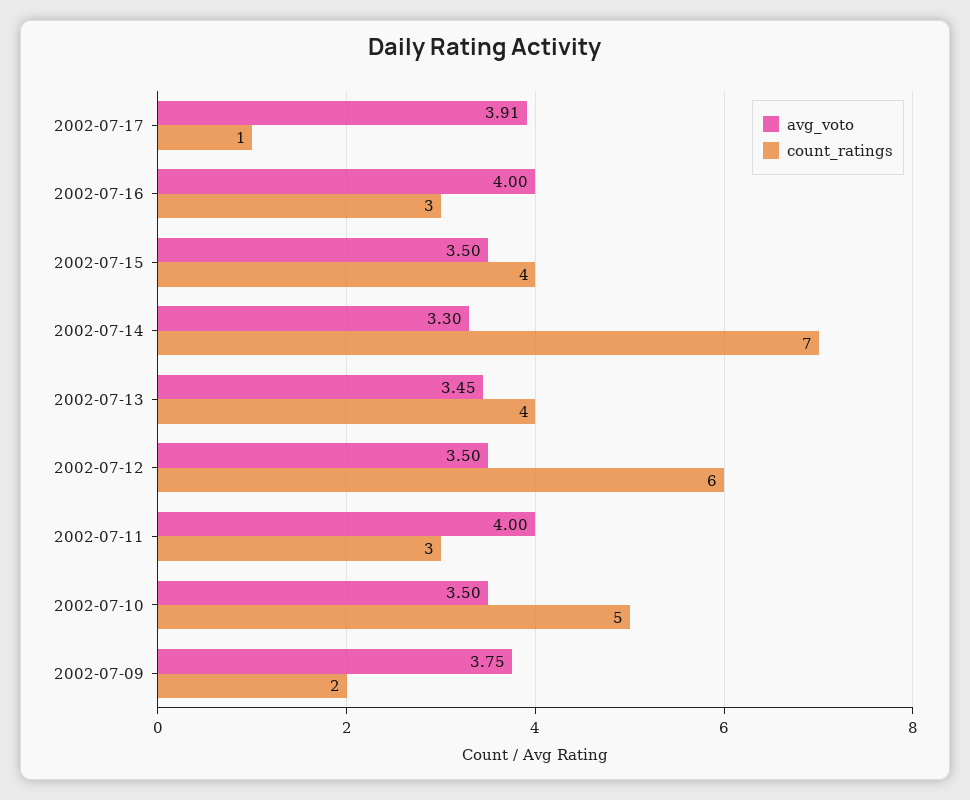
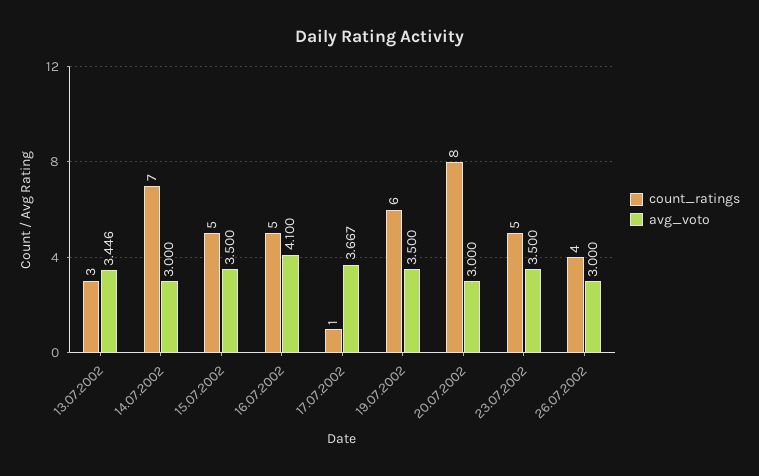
avg_voto, 2002-07-17: 3.91 -> 3.667
avg_voto, 2002-07-16: 4 -> 4.1
count_ratings, 2002-07-16: 3 -> 5
count_ratings, 2002-07-15: 4 -> 5
avg_voto, 2002-07-14: 3.3 -> 3
count_ratings, 2002-07-13: 4 -> 3
avg_voto, 2002-07-12: 3.5 -> none
count_ratings, 2002-07-12: 6 -> none
avg_voto, 2002-07-11: 4 -> none
count_ratings, 2002-07-11: 3 -> none
avg_voto, 2002-07-10: 3.5 -> none
count_ratings, 2002-07-10: 5 -> none
avg_voto, 2002-07-09: 3.75 -> none
count_ratings, 2002-07-09: 2 -> none
count_ratings, 19.07.2002: none -> 6
avg_voto, 19.07.2002: none -> 3.5
count_ratings, 20.07.2002: none -> 8
avg_voto, 20.07.2002: none -> 3
count_ratings, 23.07.2002: none -> 5
avg_voto, 23.07.2002: none -> 3.5
count_ratings, 26.07.2002: none -> 4
avg_voto, 26.07.2002: none -> 3

